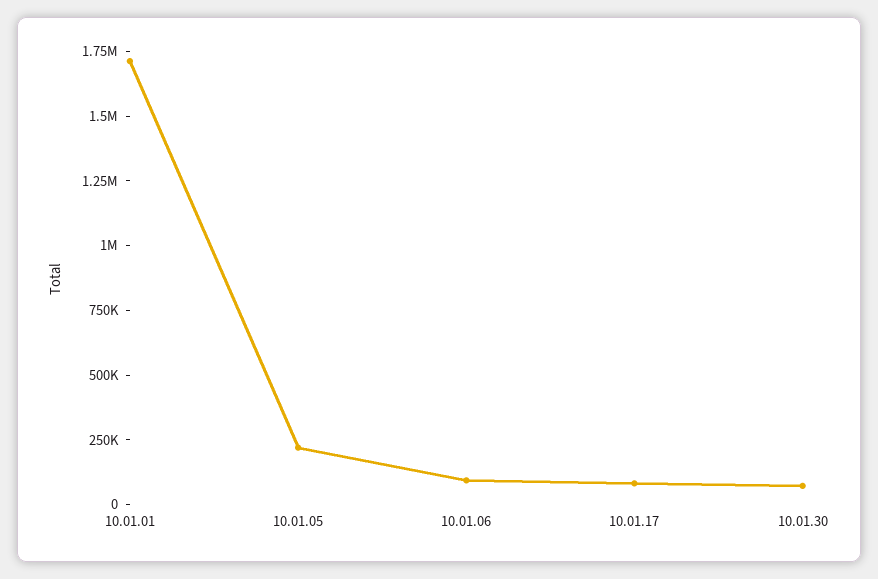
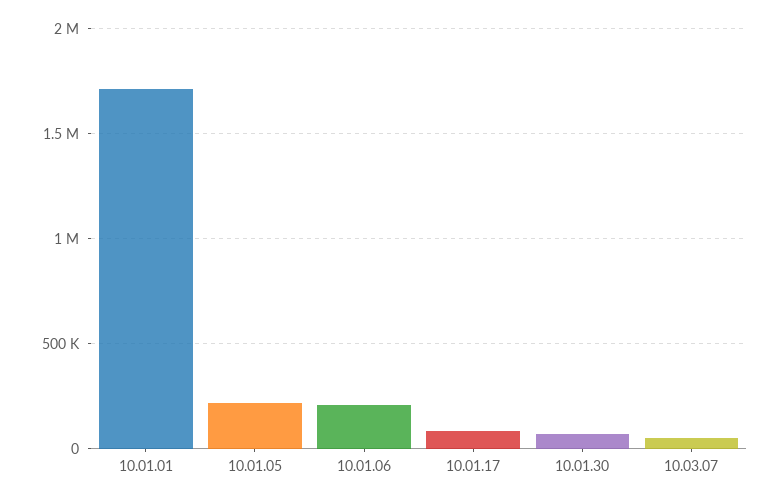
10.01.06: 100000 -> 200000
10.03.07: none -> 50000

